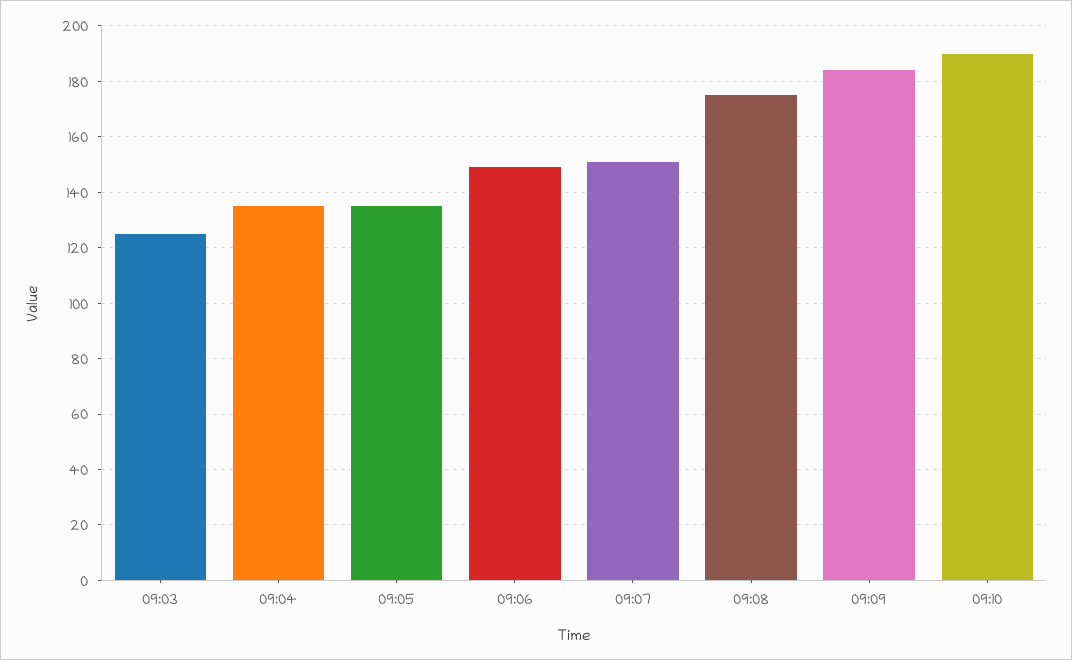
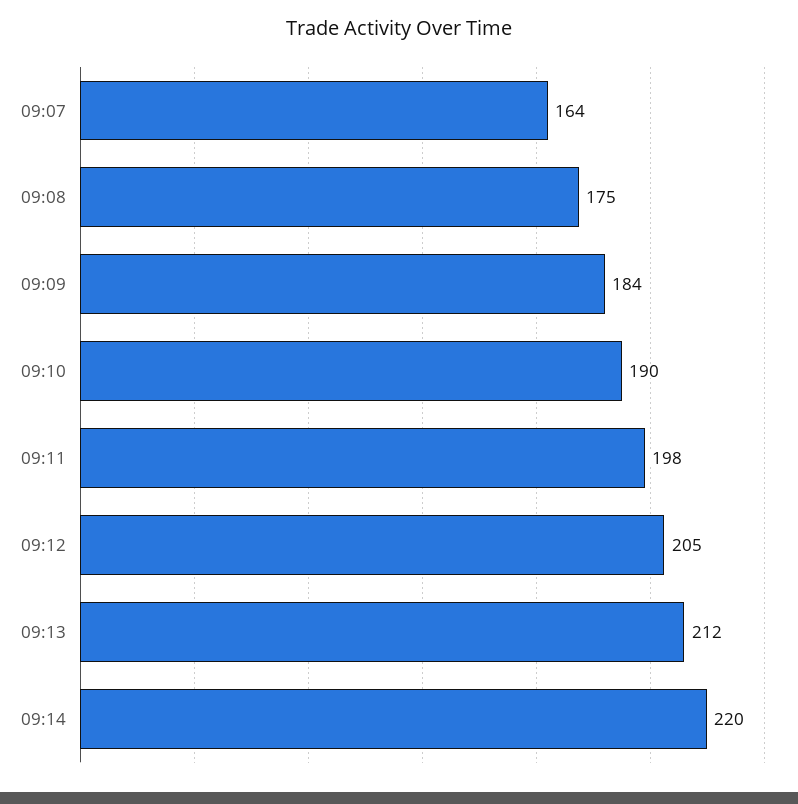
09:03: 125 -> none
09:04: 135 -> none
09:05: 135 -> none
09:06: 150 -> none
09:07: 150 -> 164
09:11: none -> 198
09:12: none -> 205
09:13: none -> 212
09:14: none -> 220

